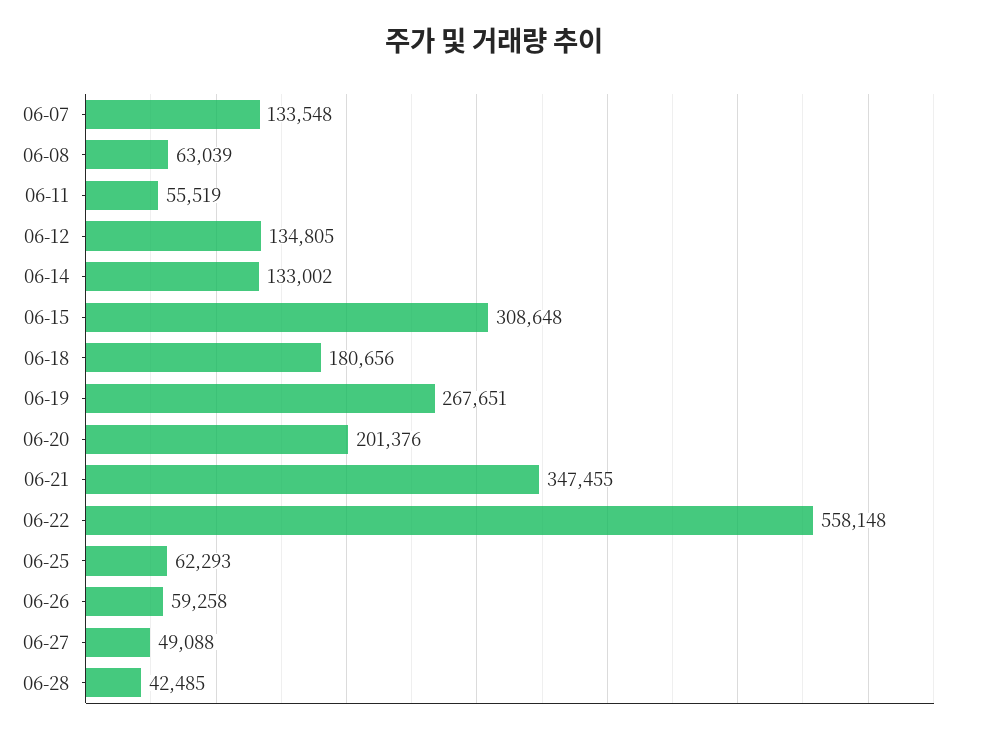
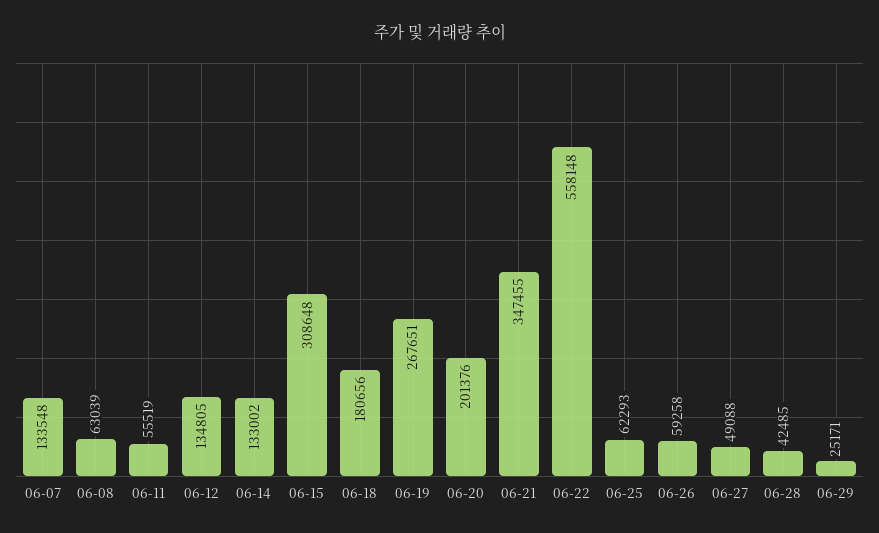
06-29: none -> 25171

